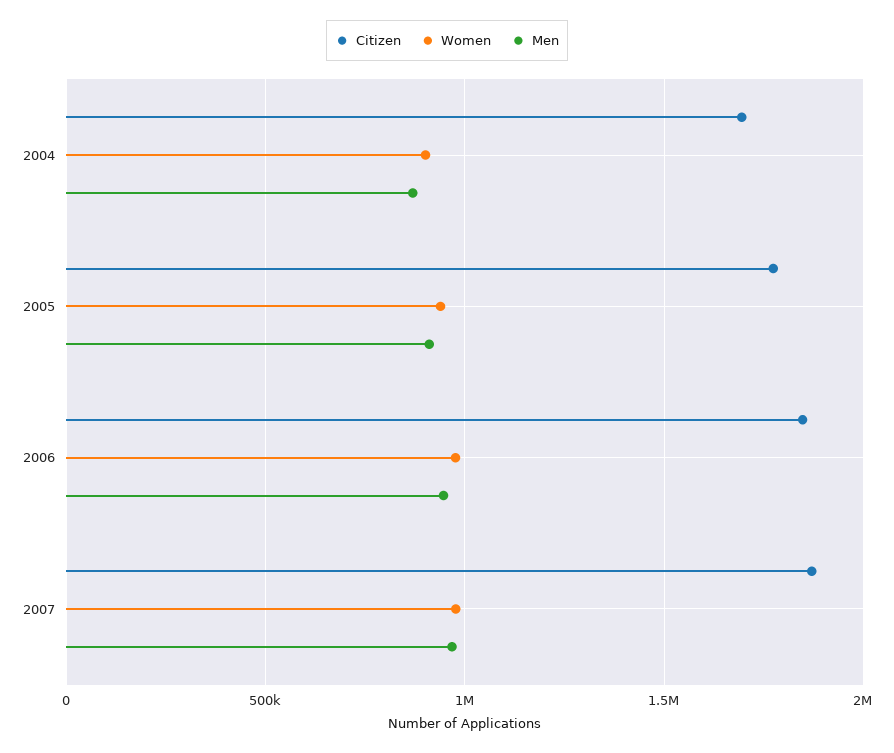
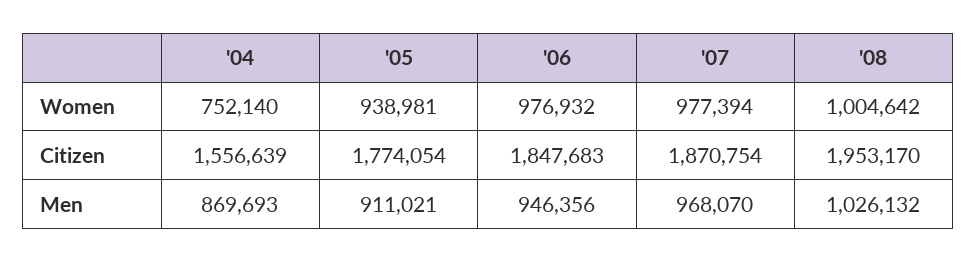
Citizen, 2004: 1700000 -> 1556639
Women, 2004: 900000 -> 752140
Women, '08: none -> 1004642
Citizen, '08: none -> 1953170
Men, '08: none -> 1026132

